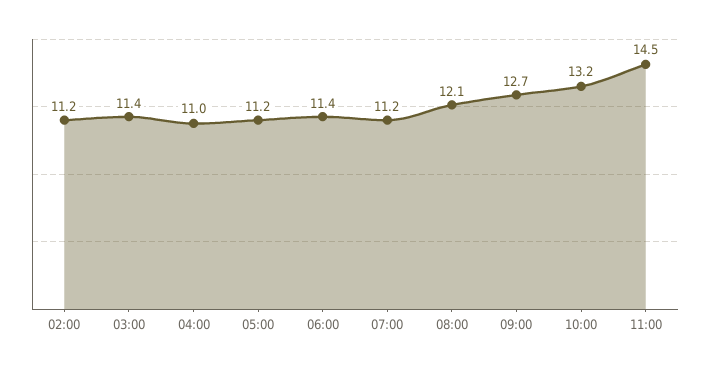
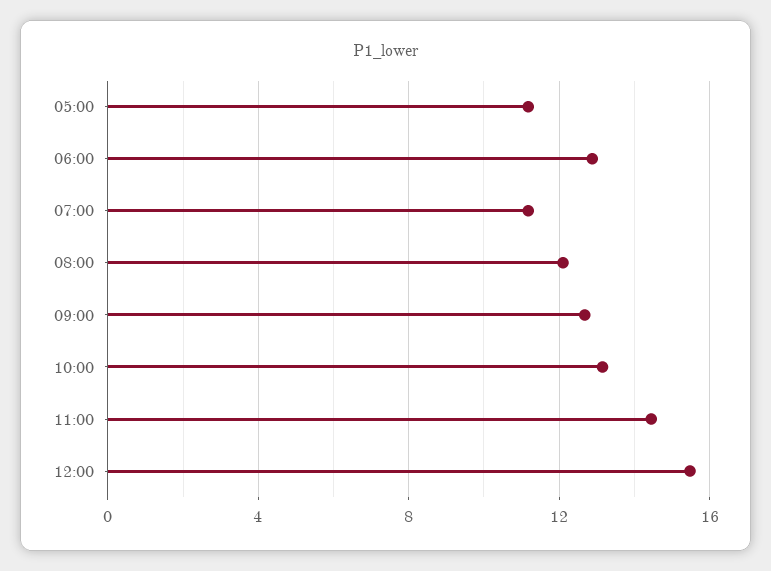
02:00: 11.2 -> none
03:00: 11.4 -> none
04:00: 11 -> none
06:00: 11.4 -> 13
12:00: none -> 15.5

